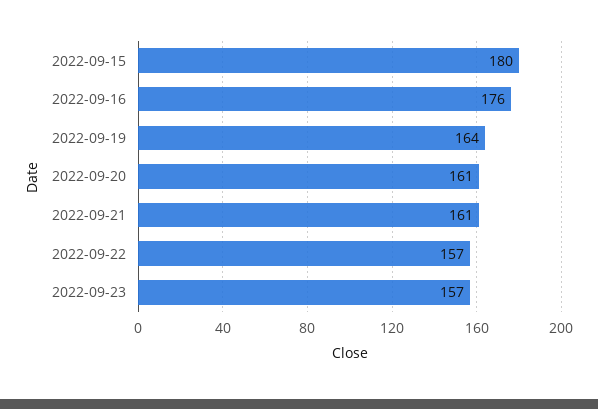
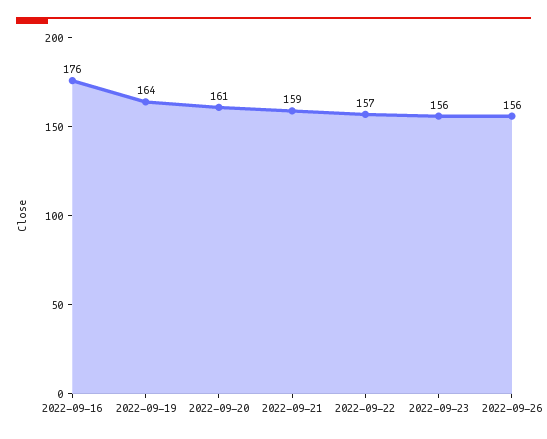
2022-09-15: 180 -> none
2022-09-21: 161 -> 159
2022-09-23: 157 -> 156
2022-09-26: none -> 156

